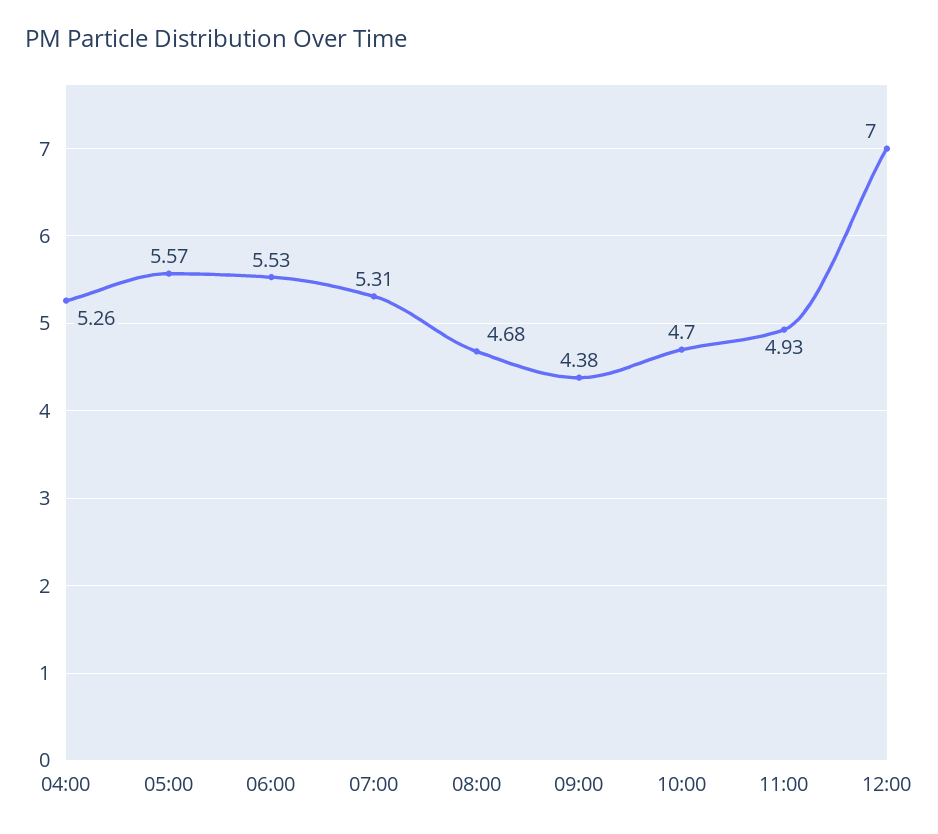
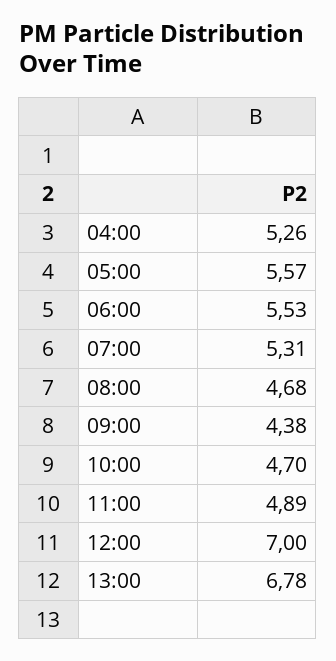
11:00: 4.93 -> 4.89
13:00: none -> 6.78

